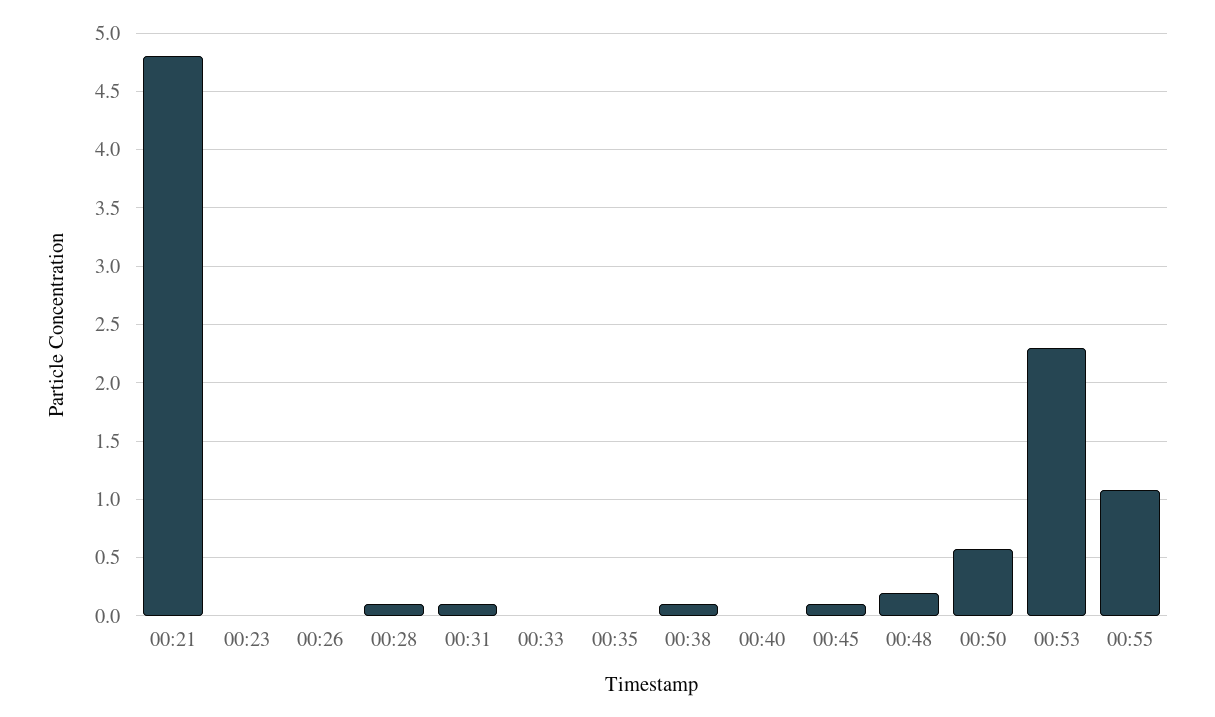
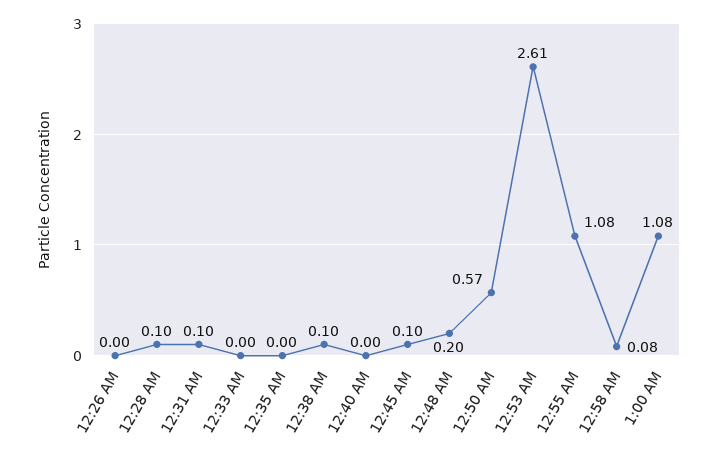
00:21: 4.8 -> none
00:23: 0 -> none
00:53: 2.3 -> 2.61
12:58 AM: none -> 0.08
1:00 AM: none -> 1.08

